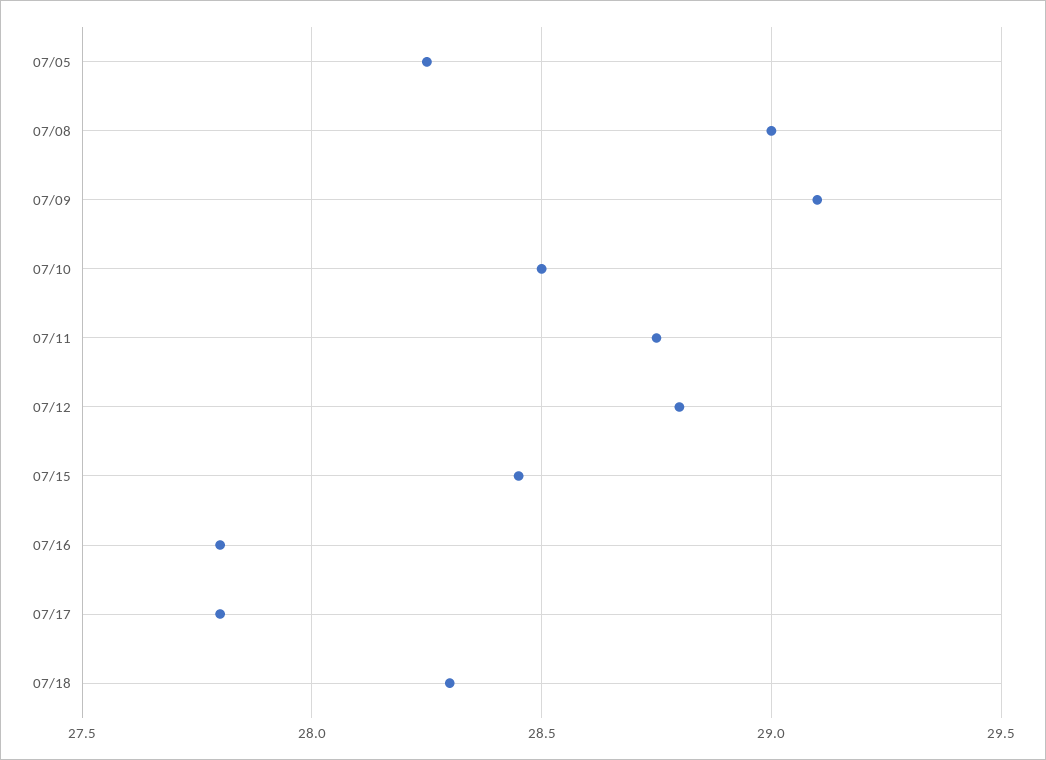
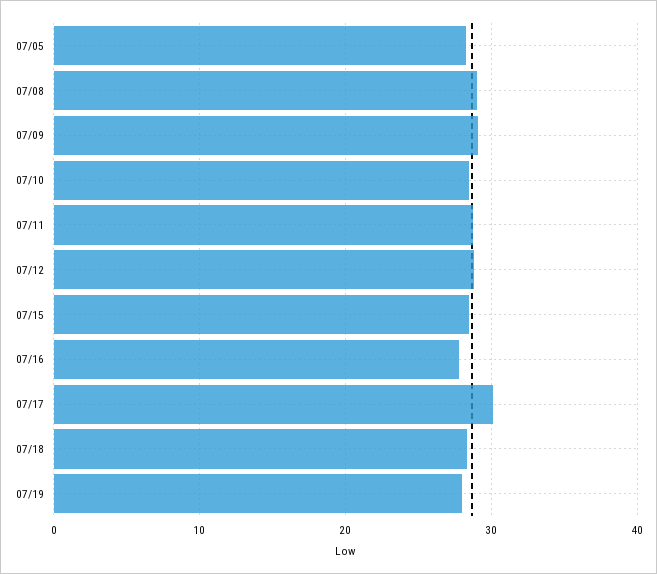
07/17: 27.8 -> 30
07/19: none -> 28

